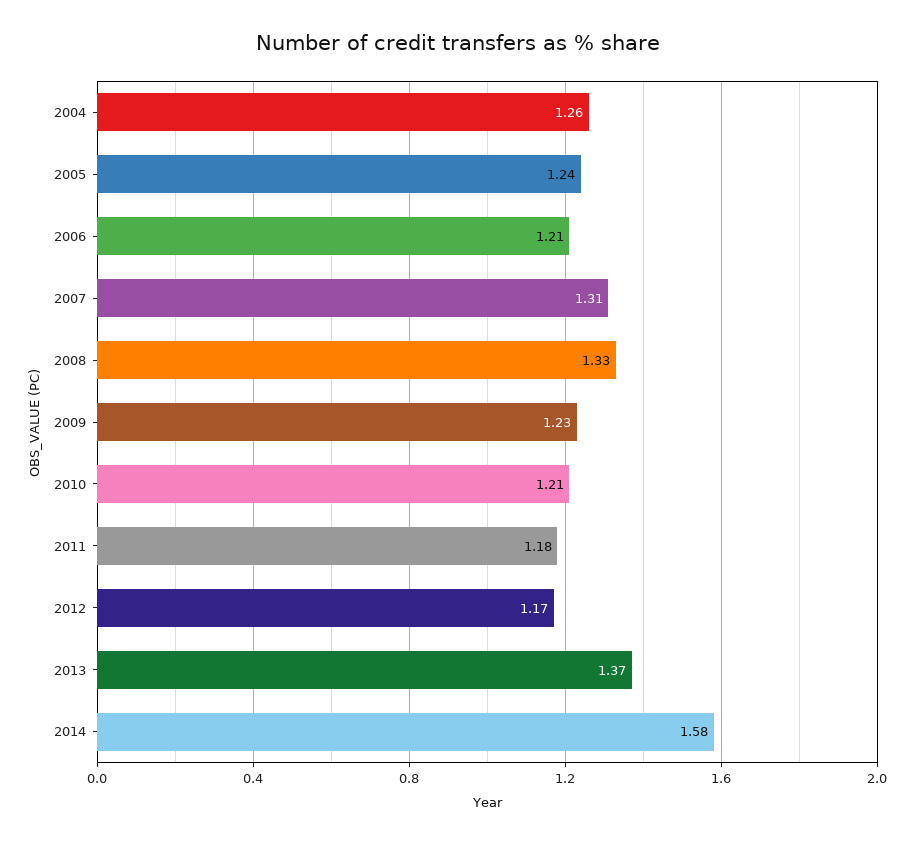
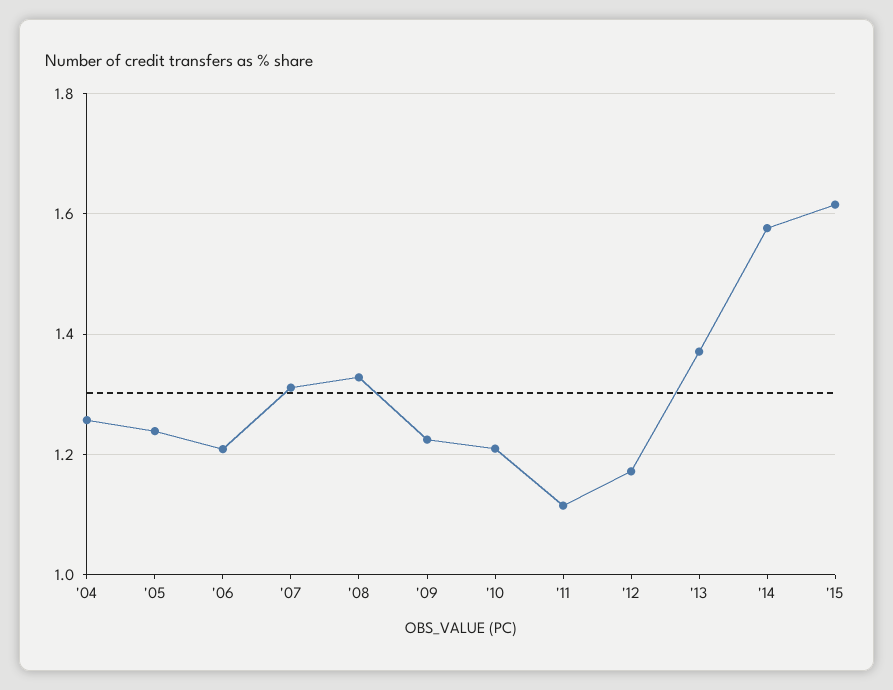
2011: 1.18 -> 1.12
'15: none -> 1.62

